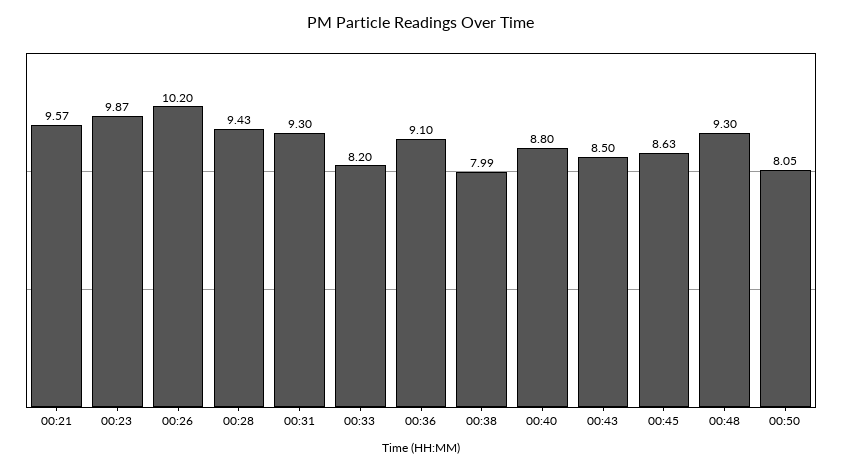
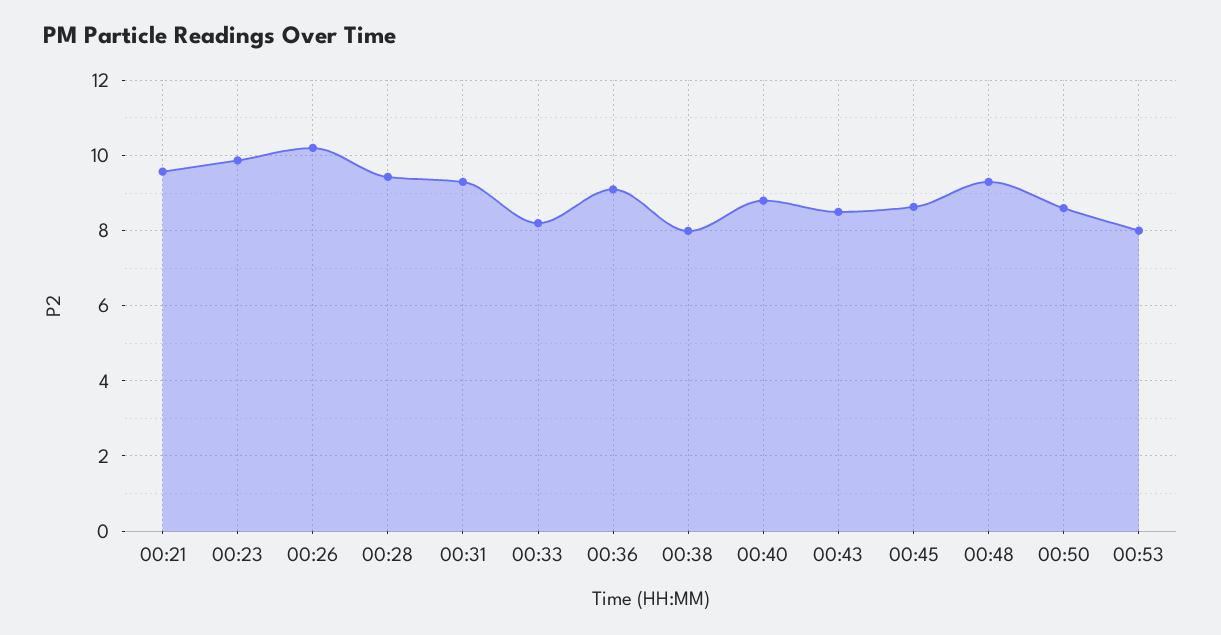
00:50: 8.05 -> 8.6
00:53: none -> 8

